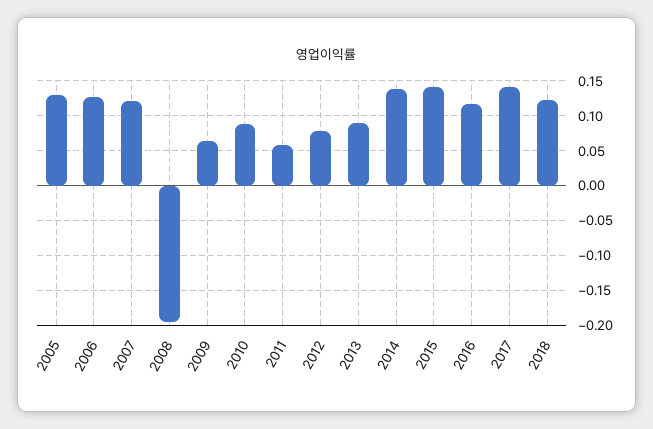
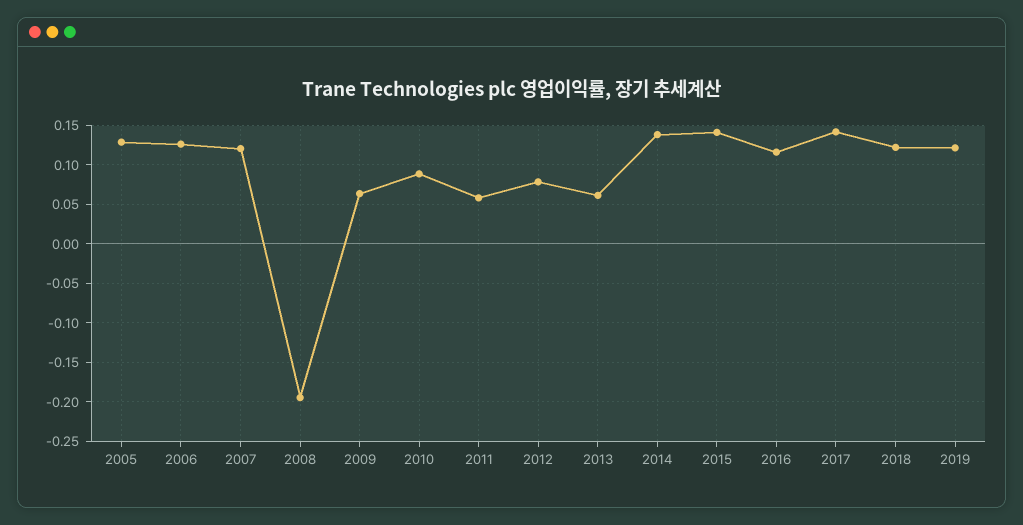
2013: 0.09 -> 0.06
2019: none -> 0.12

